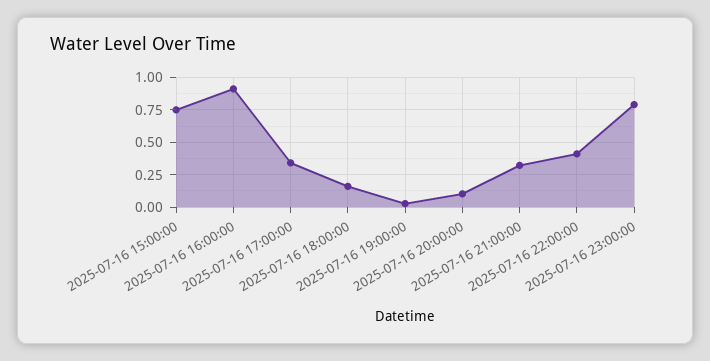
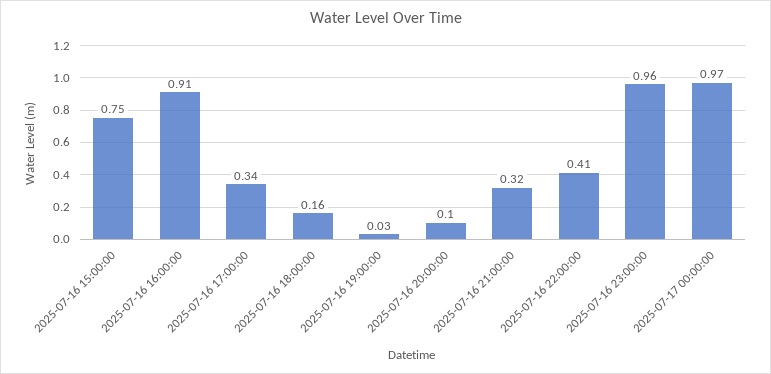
2025-07-16 23:00:00: 0.8 -> 0.96
2025-07-17 00:00:00: none -> 0.97

